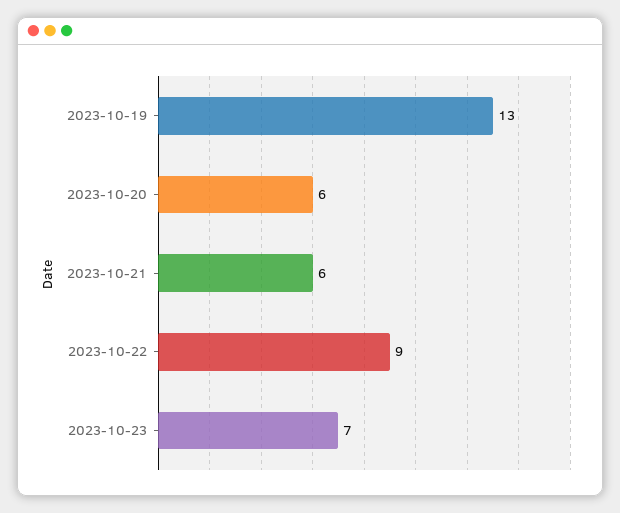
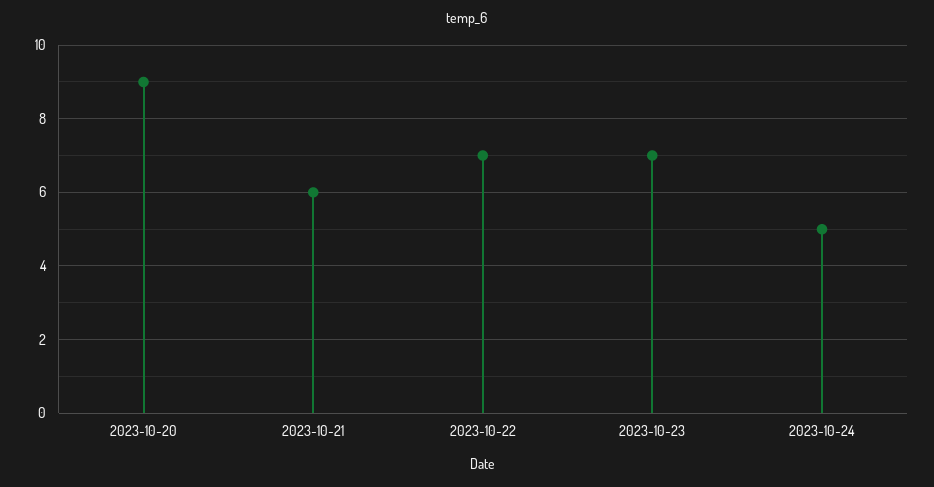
2023-10-19: 13 -> none
2023-10-20: 6 -> 9
2023-10-22: 9 -> 7
2023-10-24: none -> 5

